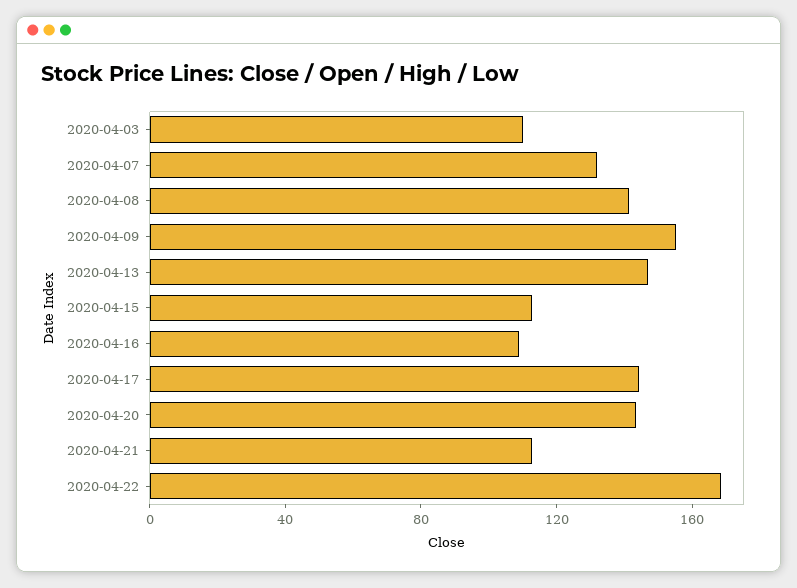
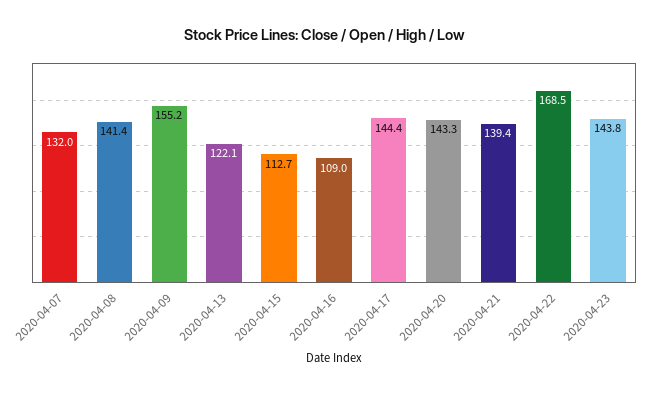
2020-04-03: 110 -> none
2020-04-13: 150 -> 122.1
2020-04-21: 110 -> 139.4
2020-04-23: none -> 143.8

